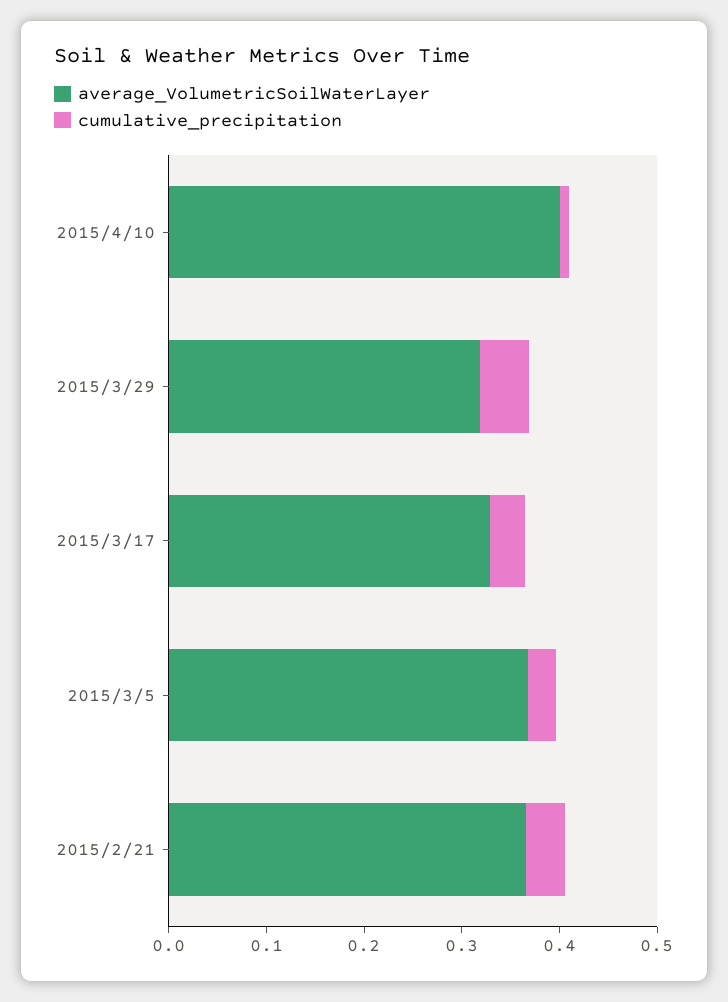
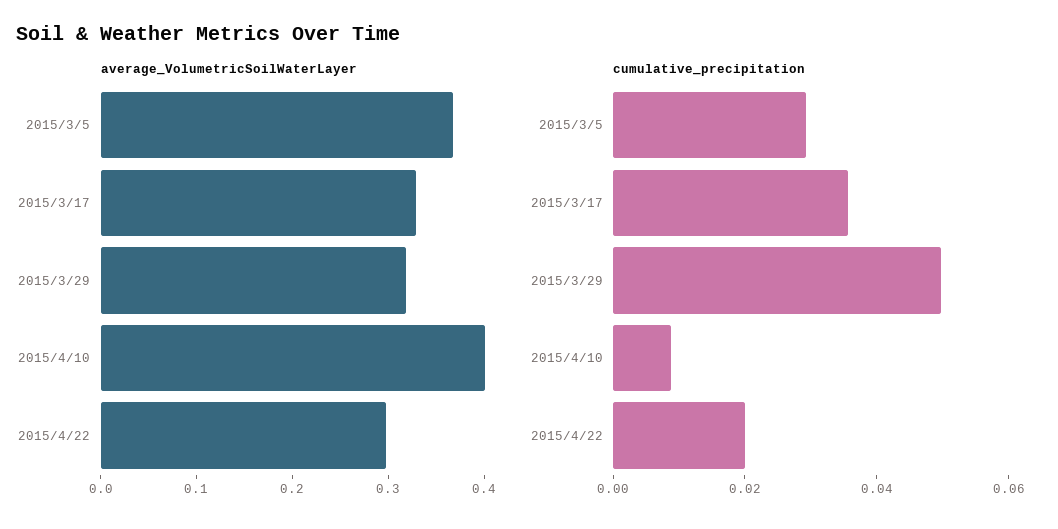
average_VolumetricSoilWaterLayer, 2015/2/21: 0.36 -> none
cumulative_precipitation, 2015/2/21: 0.04 -> none
average_VolumetricSoilWaterLayer, 2015/4/22: none -> 0.3
cumulative_precipitation, 2015/4/22: none -> 0.02

